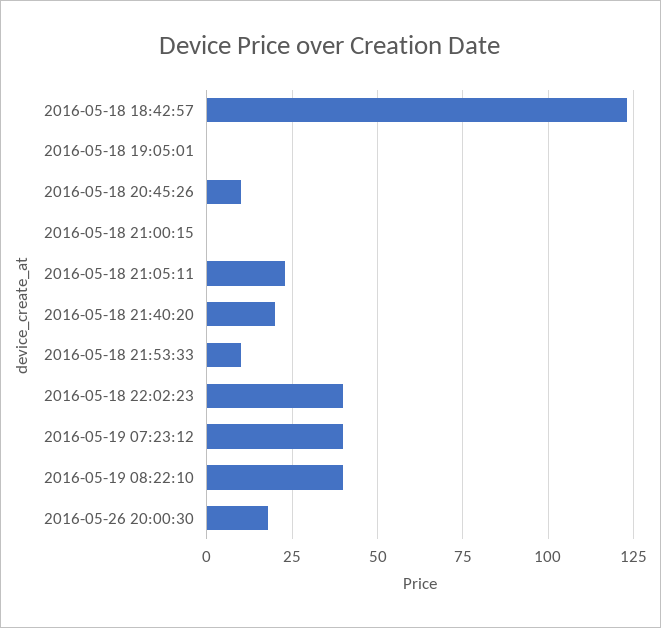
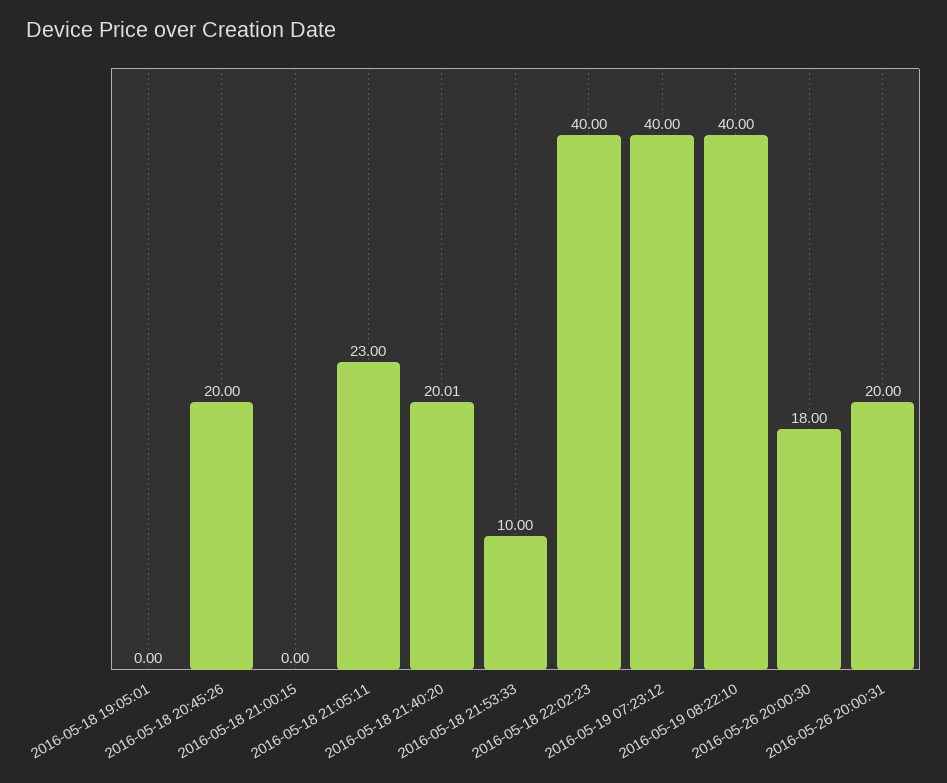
2016-05-18 18:42:57: 122.5 -> none
2016-05-18 20:45:26: 10 -> 20
2016-05-26 20:00:31: none -> 20

